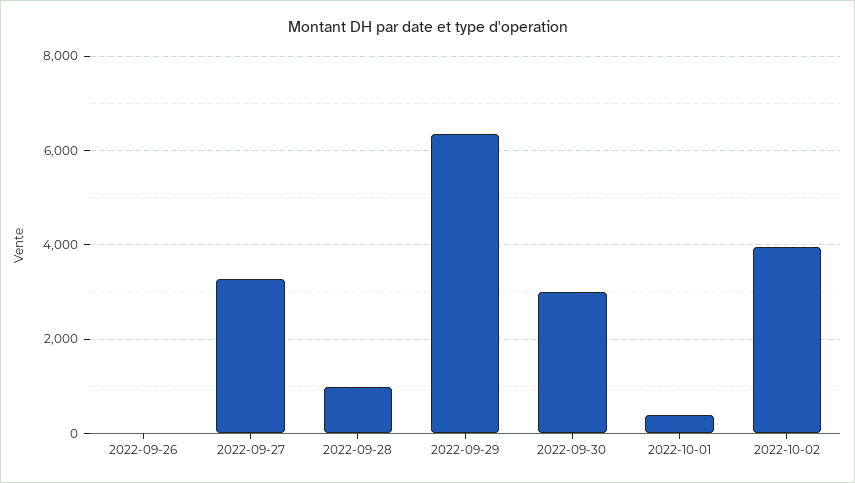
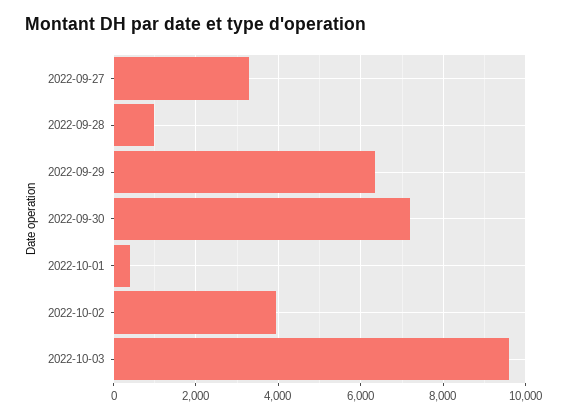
2022-09-26: 0 -> none
2022-09-30: 3000 -> 7200
2022-10-03: none -> 9600

